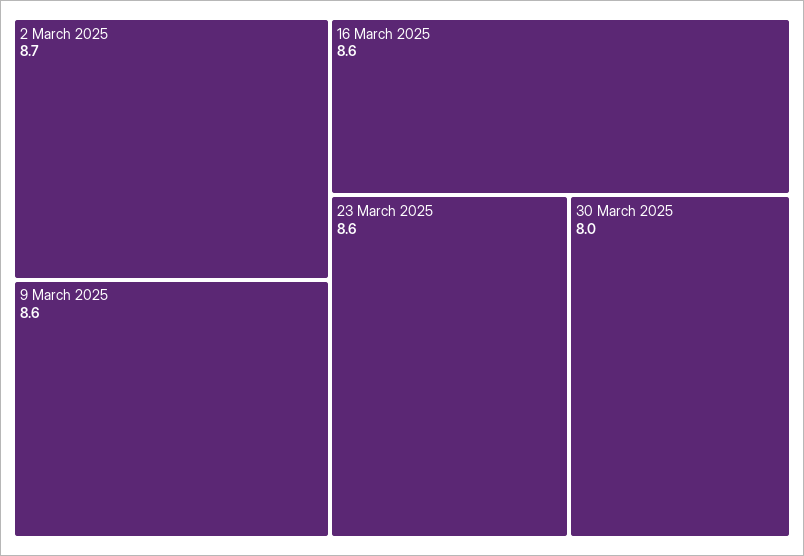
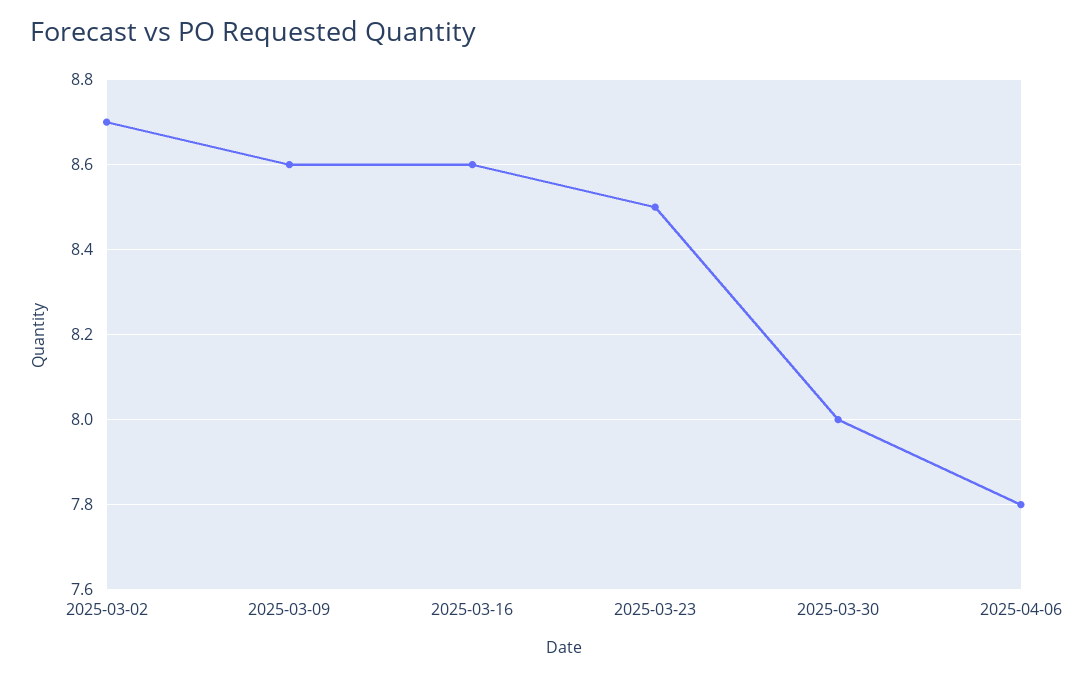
23 March 2025: 8.6 -> 8.5
2025-04-06: none -> 7.8

